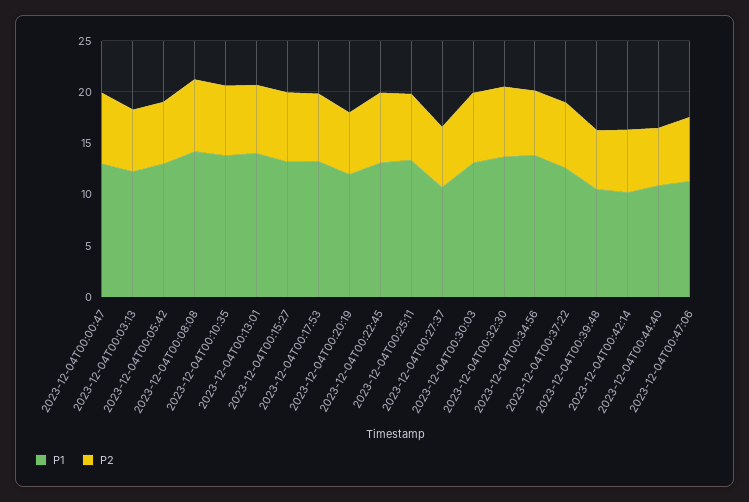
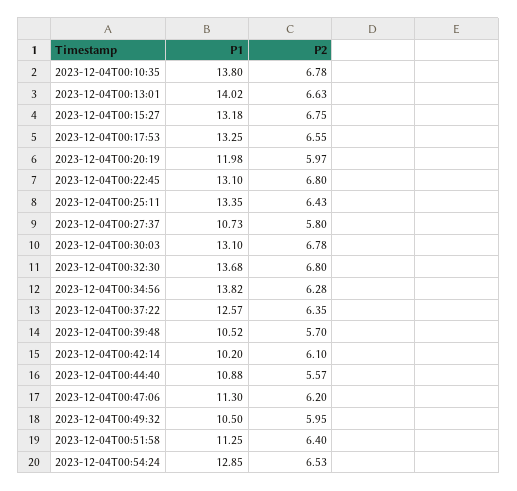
P1, 2023-12-04T00:00:47: 13 -> none
P2, 2023-12-04T00:00:47: 7 -> none
P1, 2023-12-04T00:03:13: 12 -> none
P2, 2023-12-04T00:03:13: 6 -> none
P1, 2023-12-04T00:05:42: 13 -> none
P2, 2023-12-04T00:05:42: 6 -> none
P1, 2023-12-04T00:08:08: 14 -> none
P2, 2023-12-04T00:08:08: 7 -> none
P1, 2023-12-04T00:49:32: none -> 10.5
P2, 2023-12-04T00:49:32: none -> 5.95
P1, 2023-12-04T00:51:58: none -> 11.25
P2, 2023-12-04T00:51:58: none -> 6.4
P1, 2023-12-04T00:54:24: none -> 12.85
P2, 2023-12-04T00:54:24: none -> 6.53

